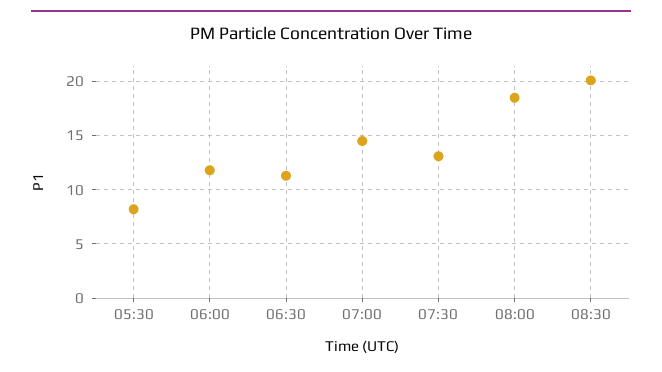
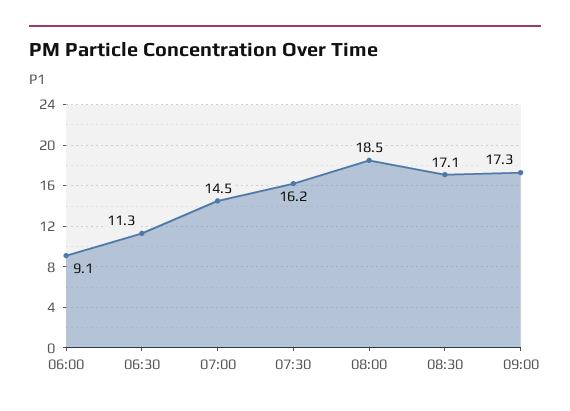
05:30: 8 -> none
06:00: 12 -> 9.1
07:30: 13 -> 16.2
08:30: 20 -> 17.1
09:00: none -> 17.3

